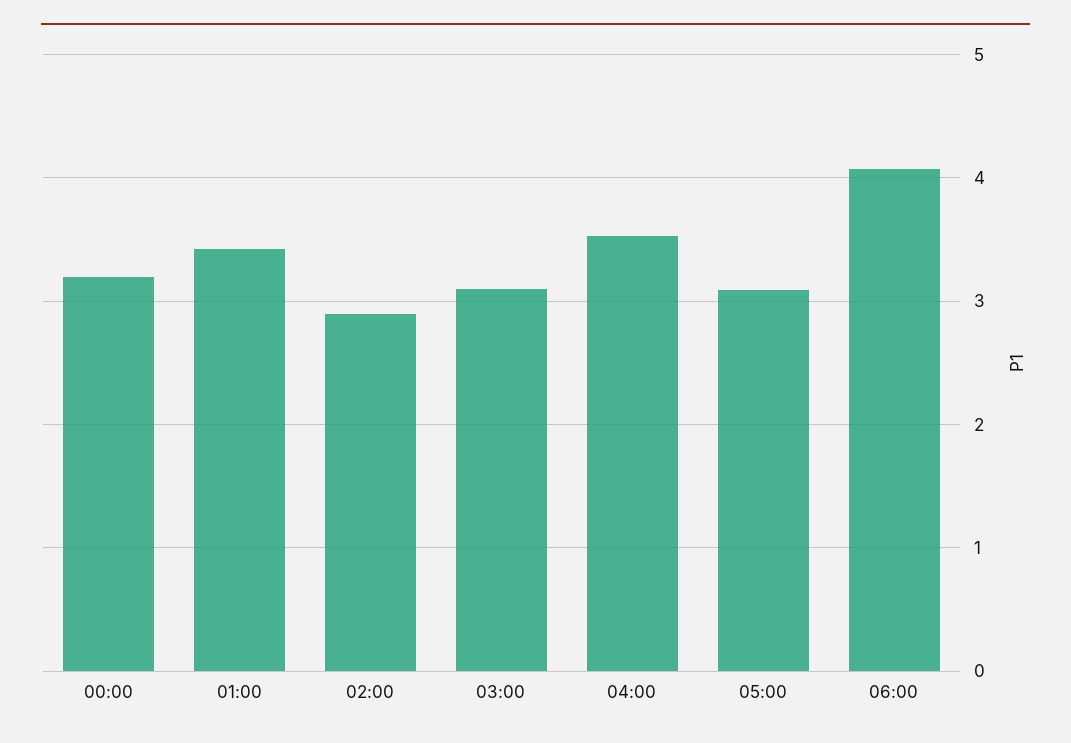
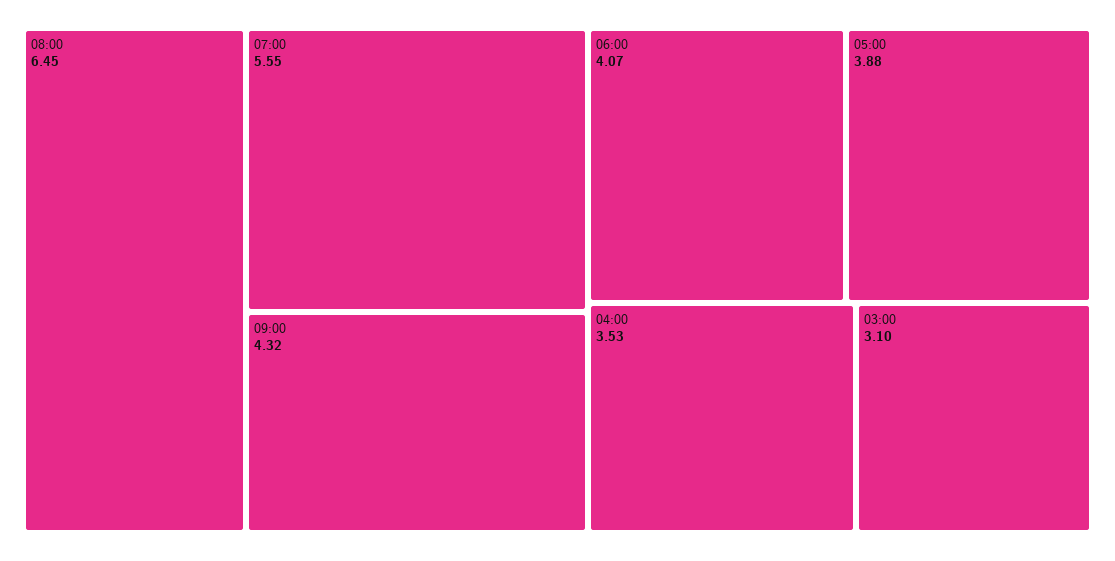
00:00: 3.2 -> none
01:00: 3.4 -> none
02:00: 2.9 -> none
05:00: 3.1 -> 3.88
08:00: none -> 6.45
07:00: none -> 5.55
09:00: none -> 4.32

